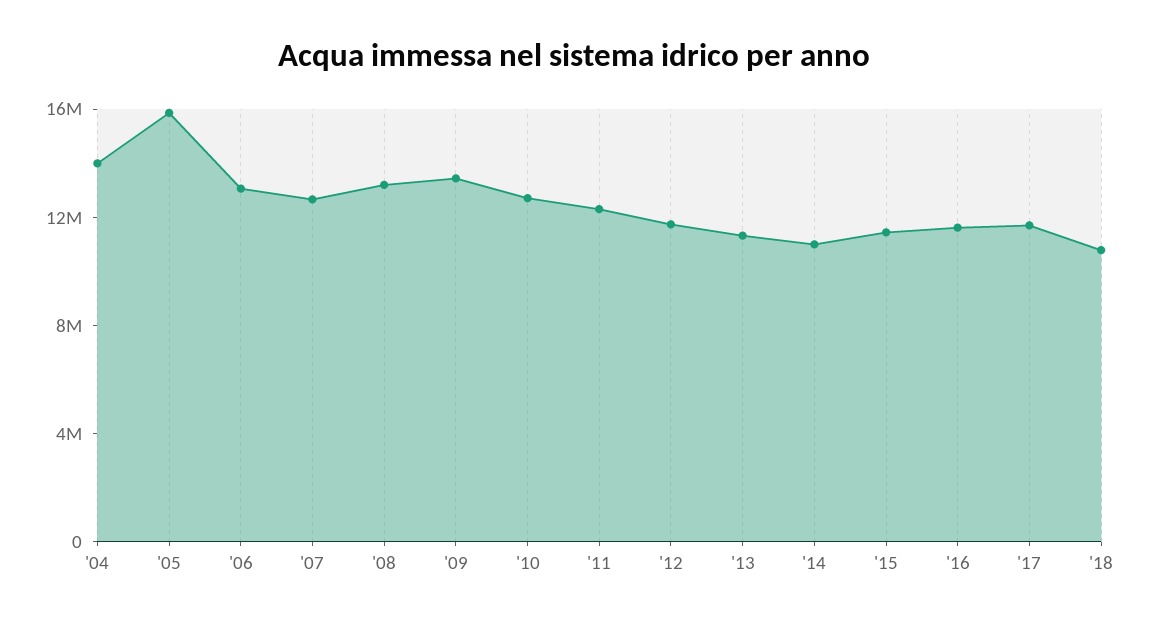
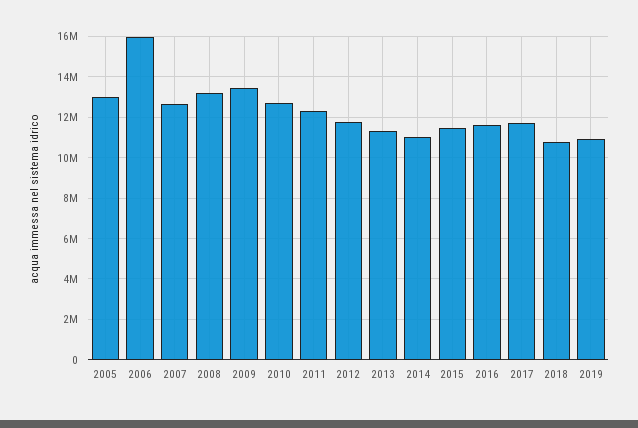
'04: 14000000 -> none
'05: 16000000 -> 13000000
'06: 13000000 -> 16000000
2019: none -> 11000000

